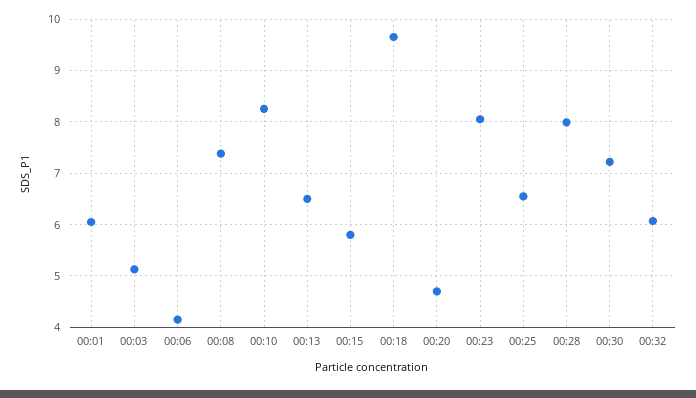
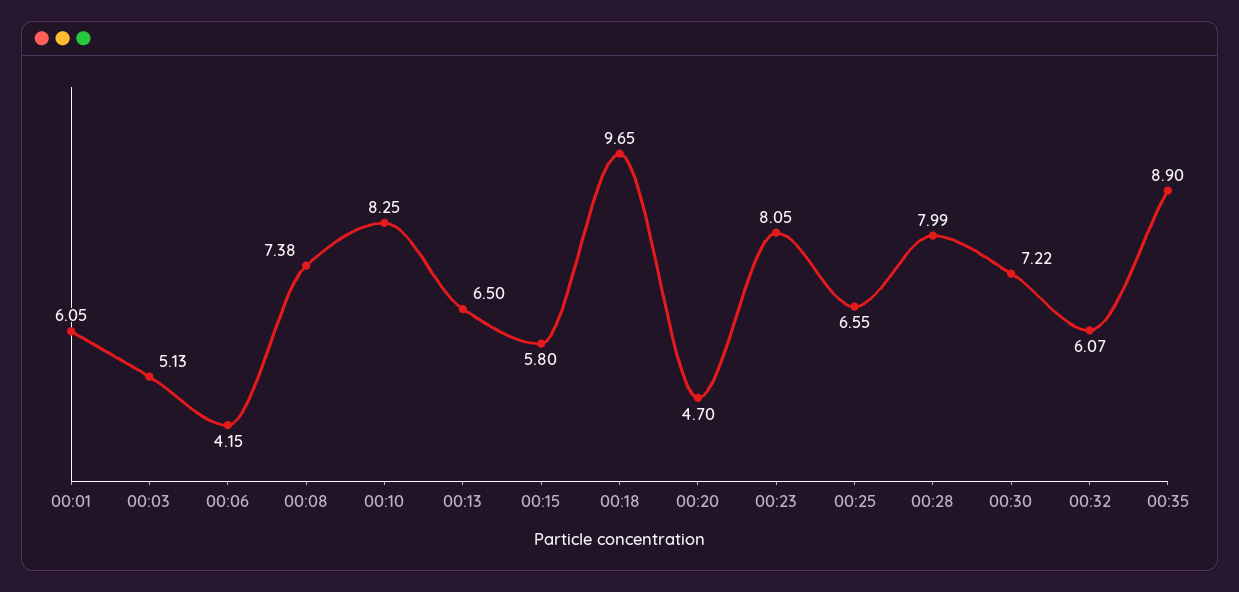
00:35: none -> 8.9

